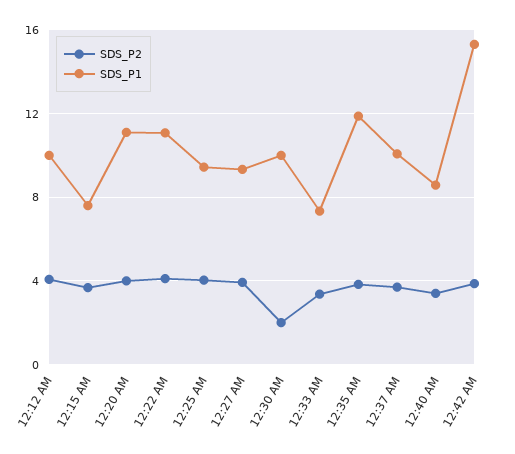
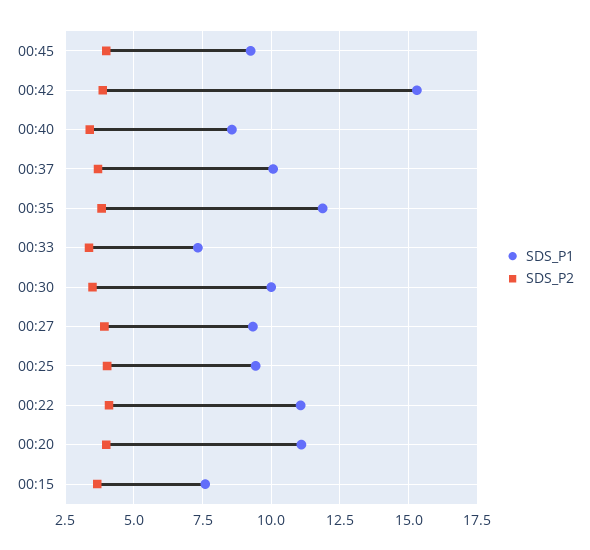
SDS_P2, 12:12 AM: 4 -> none
SDS_P1, 12:12 AM: 10 -> none
SDS_P2, 12:30 AM: 2 -> 3.5
SDS_P1, 00:45: none -> 9.25
SDS_P2, 00:45: none -> 4

